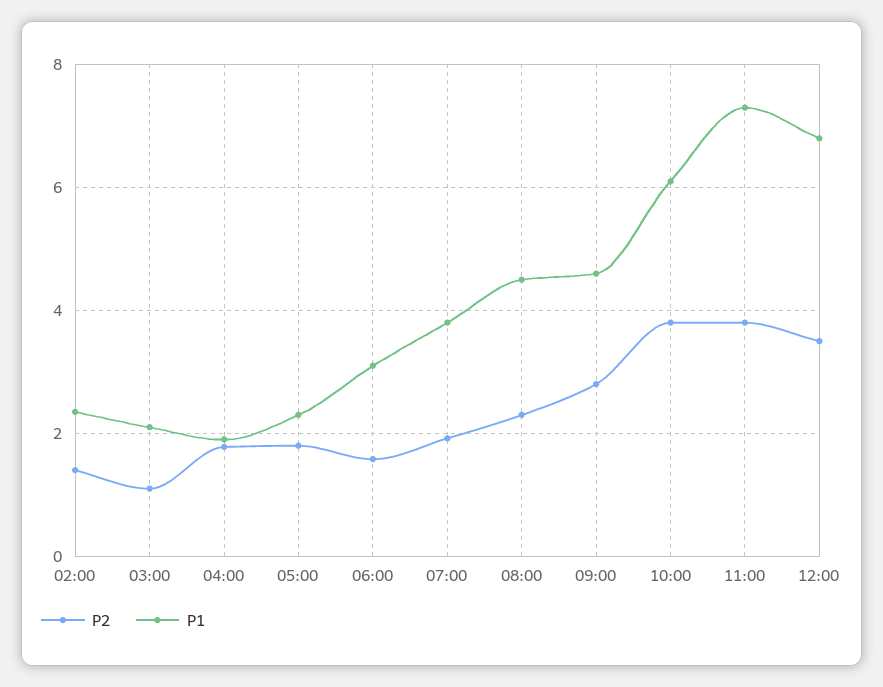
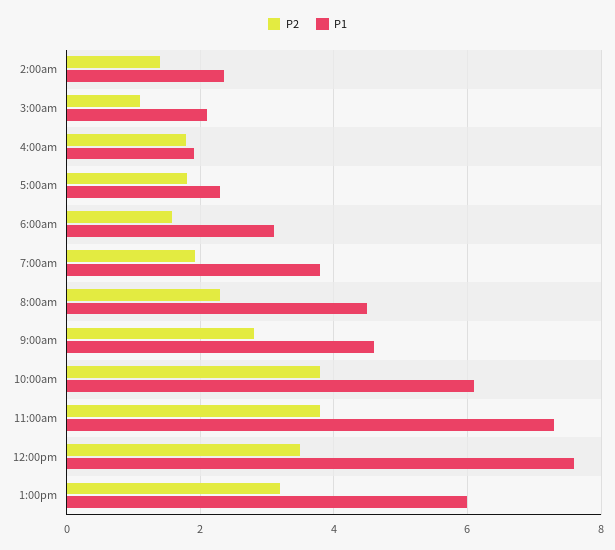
P1, 12:00: 6.8 -> 7.6
P2, 1:00pm: none -> 3.2
P1, 1:00pm: none -> 6

